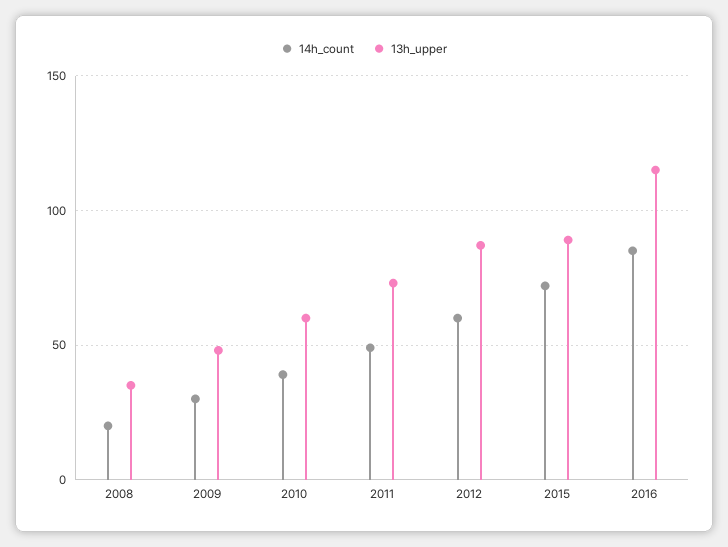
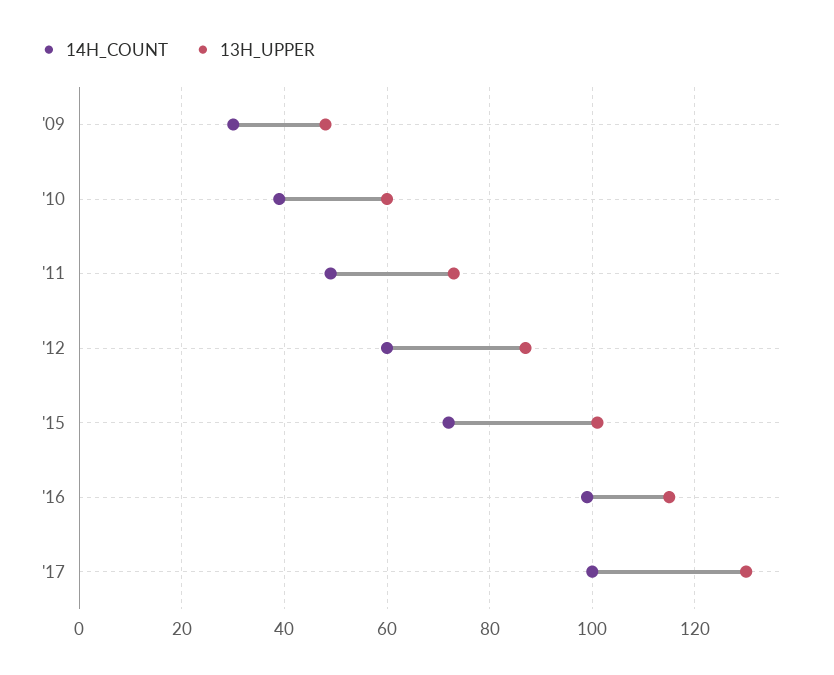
14h_count, 2008: 20 -> none
13h_upper, 2008: 35 -> none
13h_upper, 2015: 90 -> 100
14h_count, 2016: 85 -> 100
14h_count, '17: none -> 100
13h_upper, '17: none -> 130

